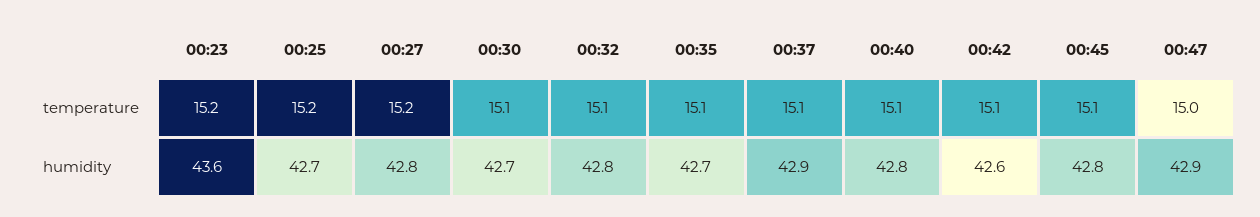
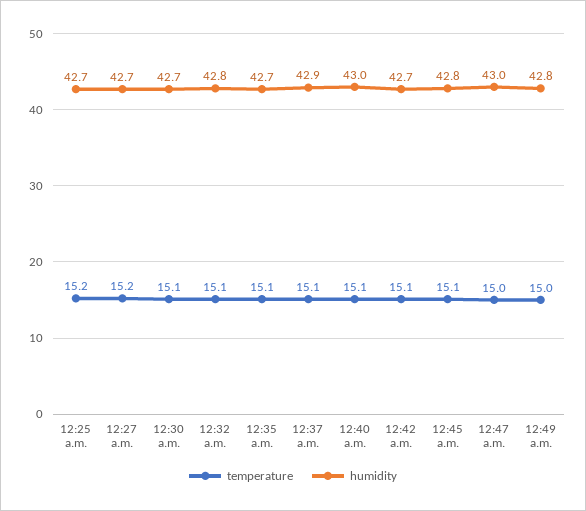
temperature, 00:23: 15.2 -> none
humidity, 00:23: 43.6 -> none
humidity, 00:27: 42.8 -> 42.7
humidity, 00:40: 42.8 -> 43
humidity, 00:42: 42.6 -> 42.7
humidity, 00:47: 42.9 -> 43
temperature, 12:49 a.m.: none -> 15
humidity, 12:49 a.m.: none -> 42.8

